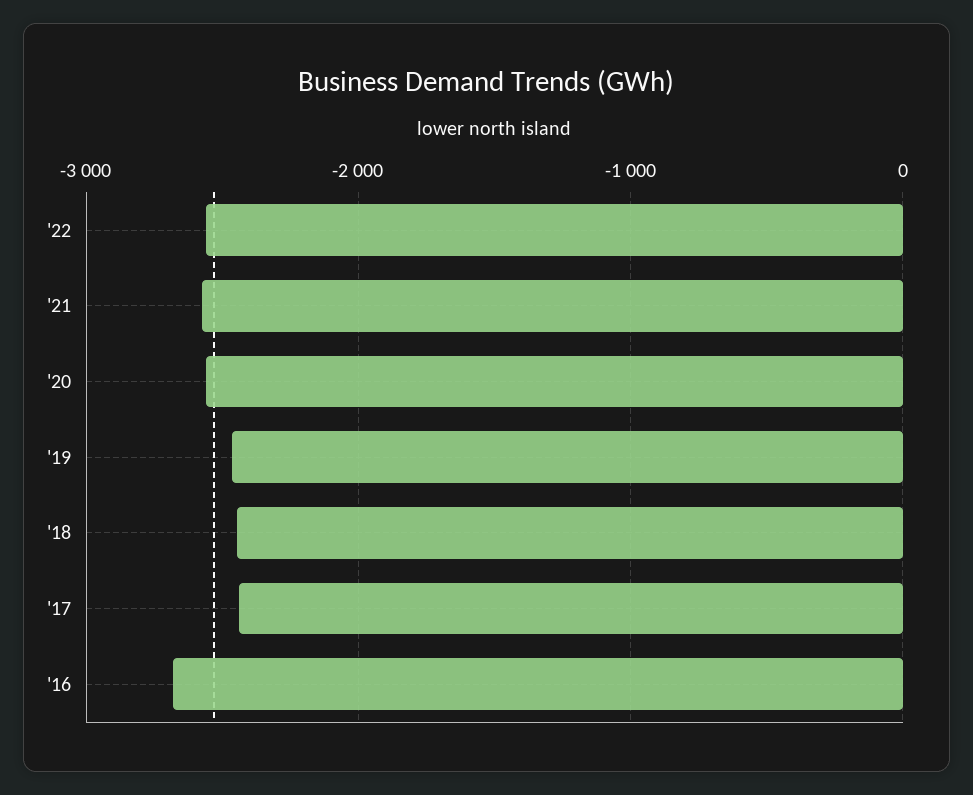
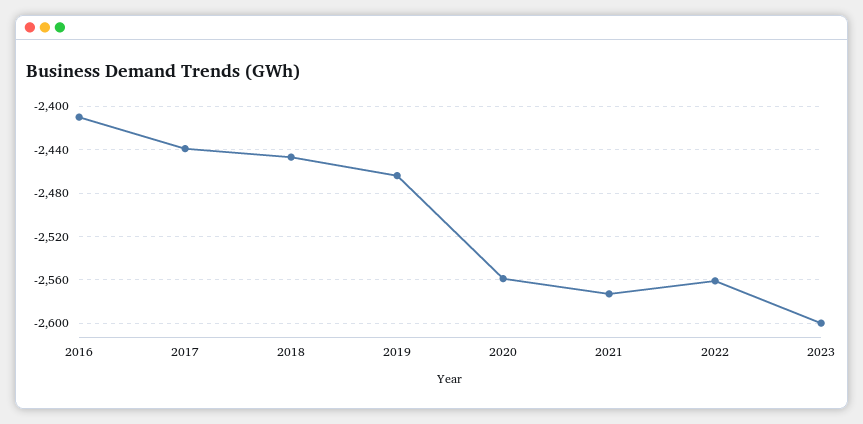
'16: -2700 -> -2410
2023: none -> -2600

